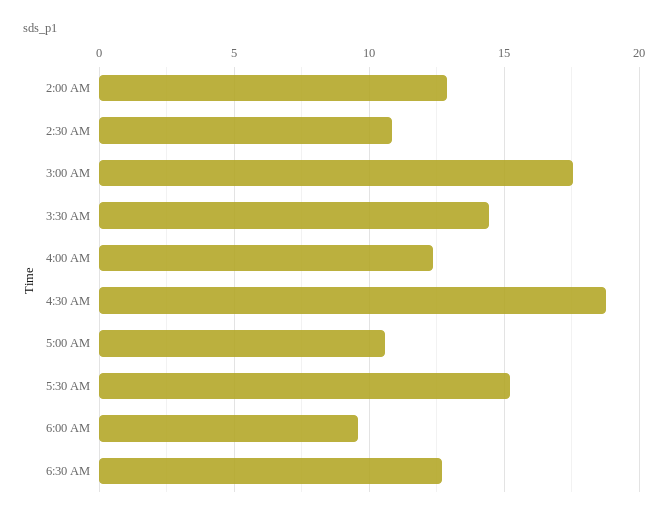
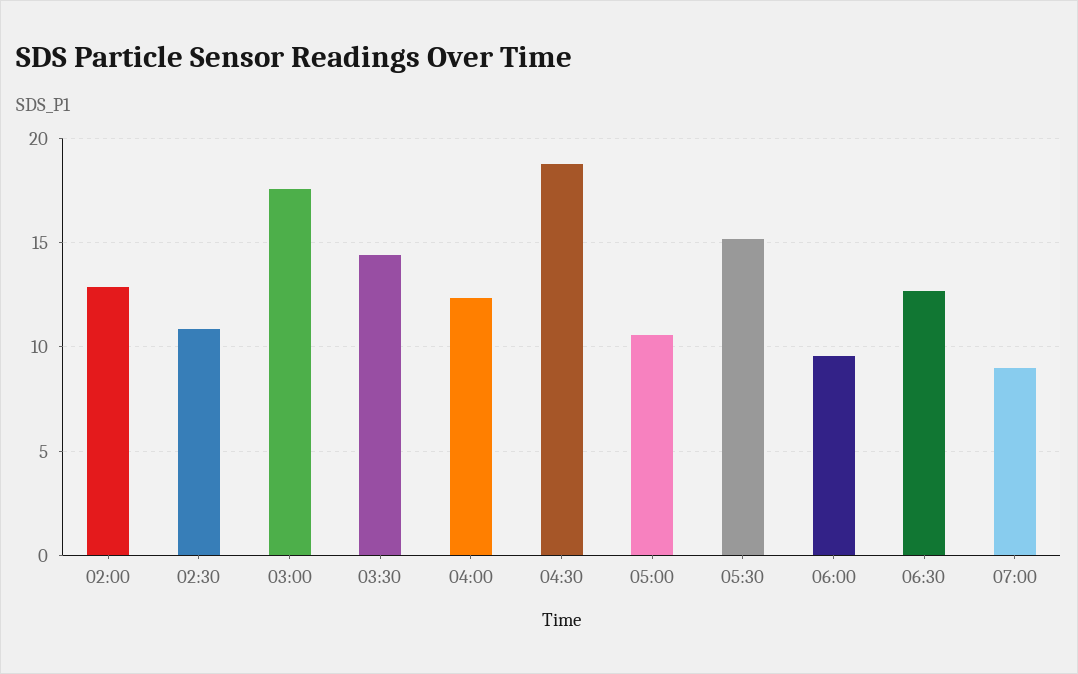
07:00: none -> 9

